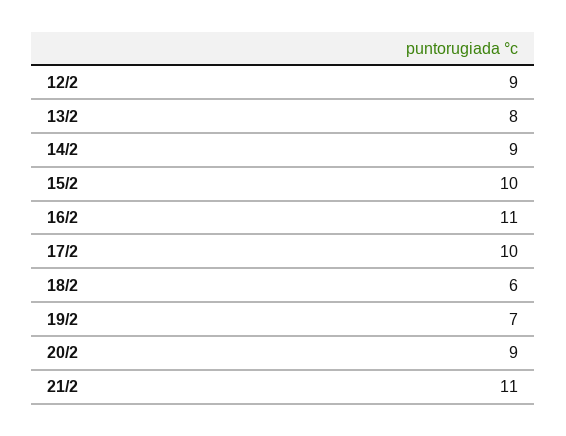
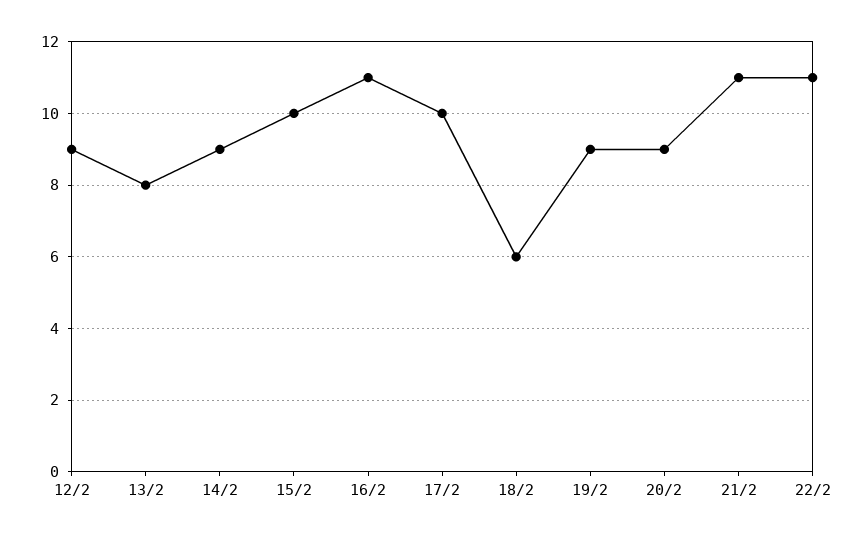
19/2: 7 -> 9
22/2: none -> 11

